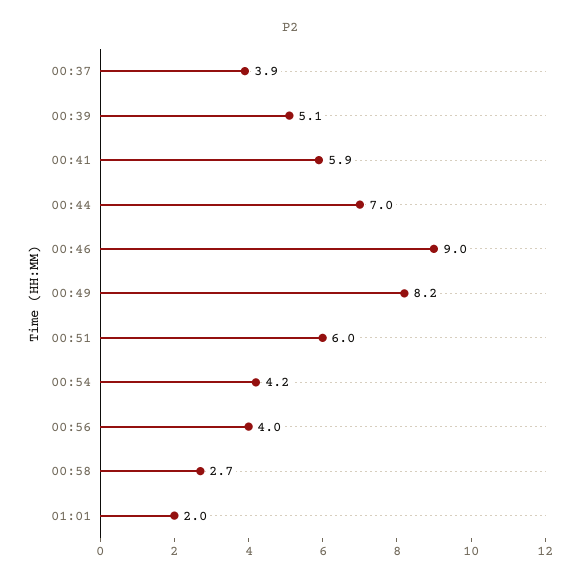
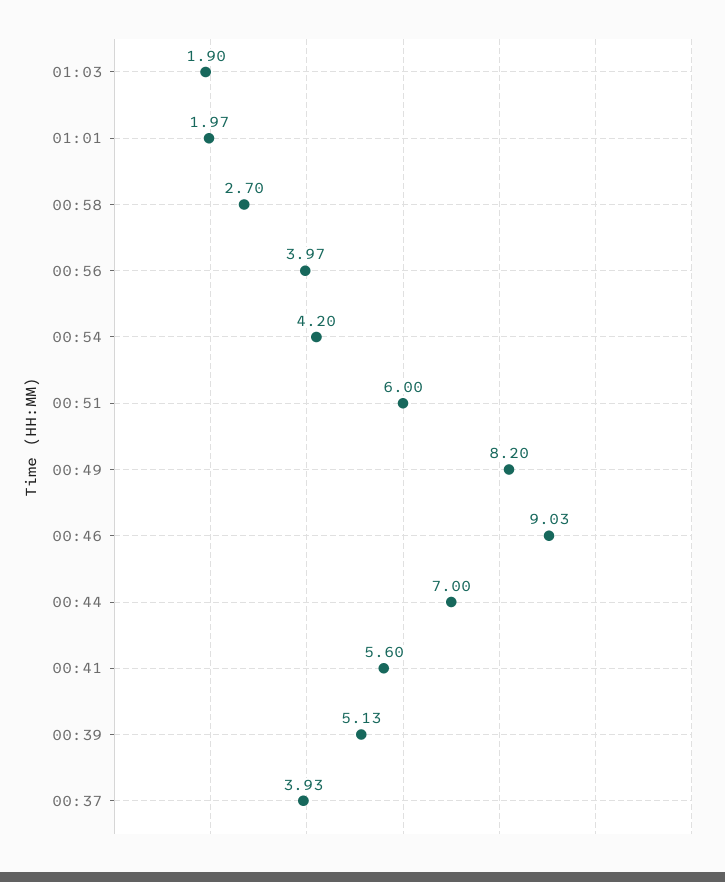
00:41: 5.9 -> 5.6
01:03: none -> 1.9

